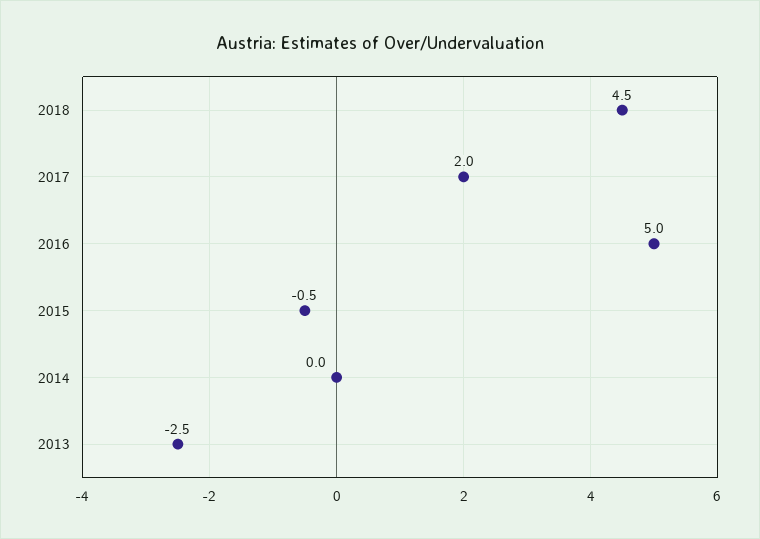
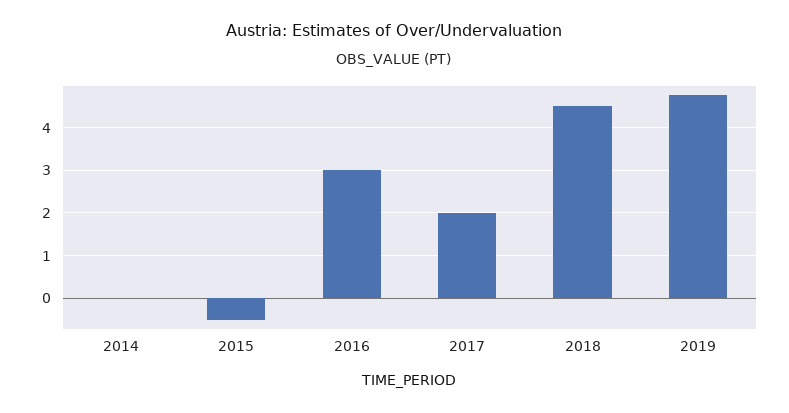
2016: 5 -> 3
2013: -2.5 -> none
2019: none -> 4.8

